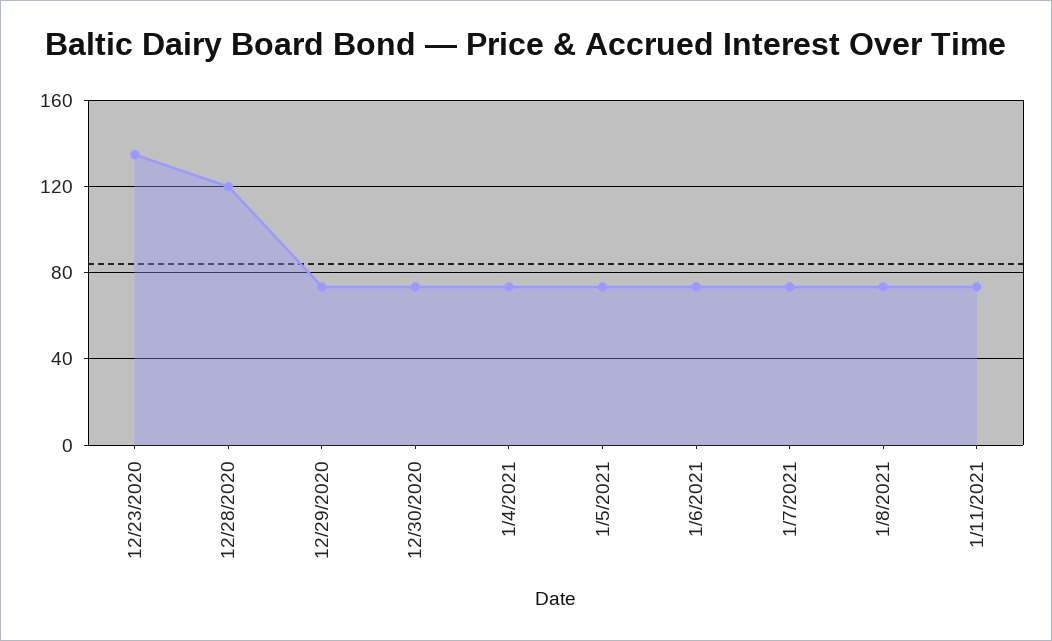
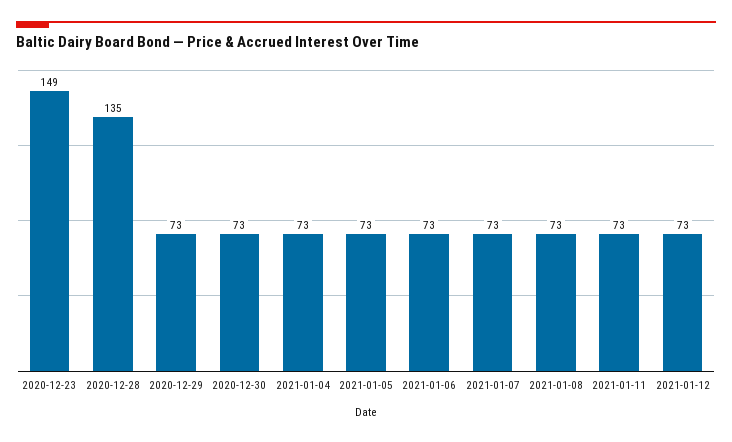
12/23/2020: 135 -> 149
12/28/2020: 120 -> 135
2021-01-12: none -> 73

